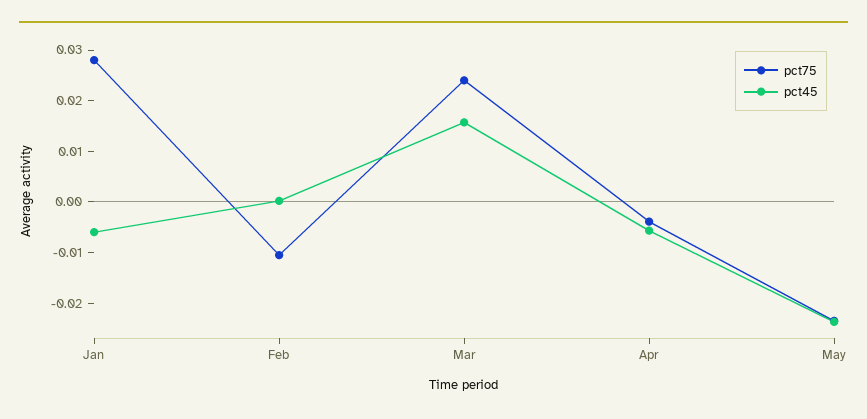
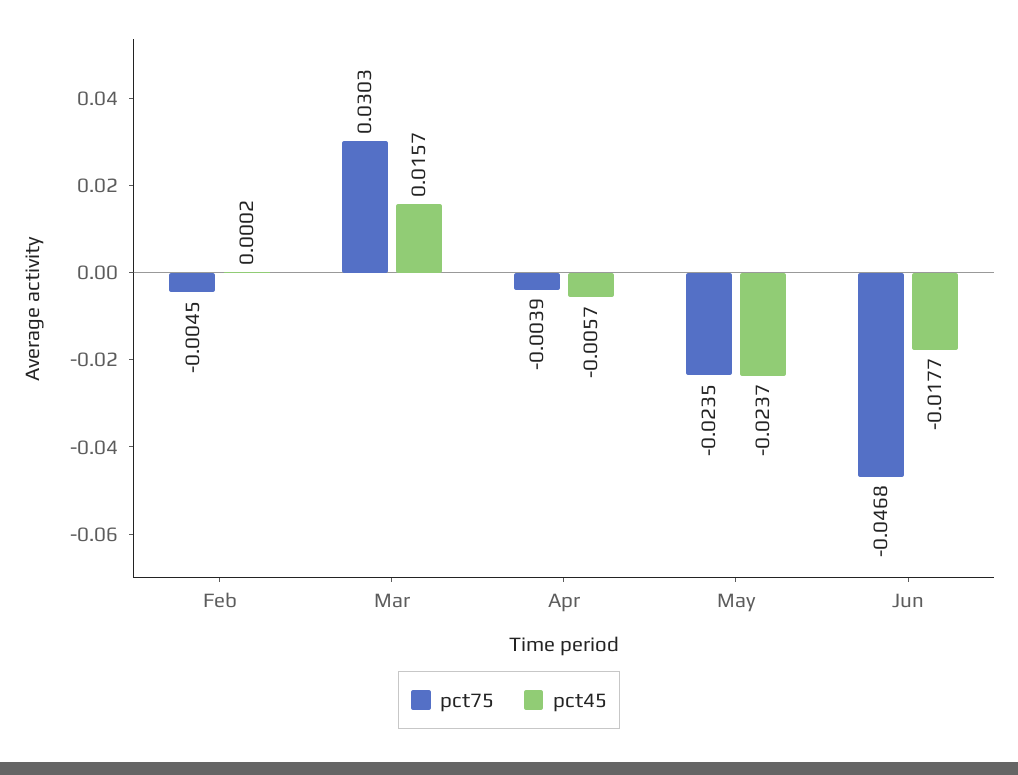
pct75, Jan: 0.028 -> none
pct45, Jan: -0.006 -> none
pct75, Feb: -0.01 -> -0.0045
pct75, Mar: 0.024 -> 0.0303
pct75, Jun: none -> -0.0468
pct45, Jun: none -> -0.0177

